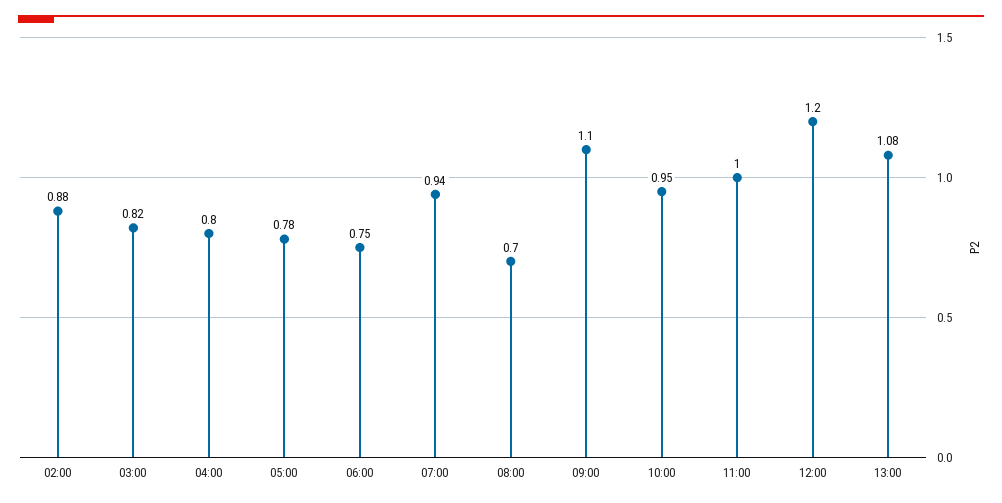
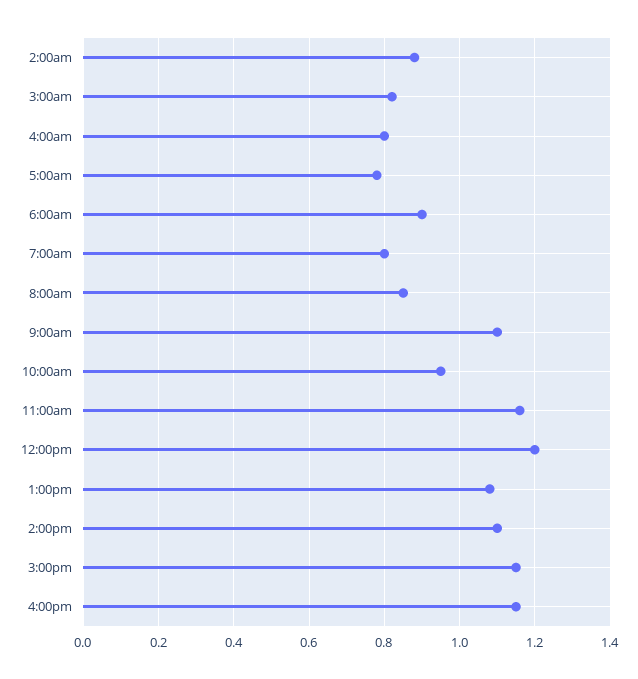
06:00: 0.75 -> 0.9
07:00: 0.94 -> 0.8
08:00: 0.7 -> 0.85
11:00: 1 -> 1.15
2:00pm: none -> 1.1
3:00pm: none -> 1.15
4:00pm: none -> 1.15

